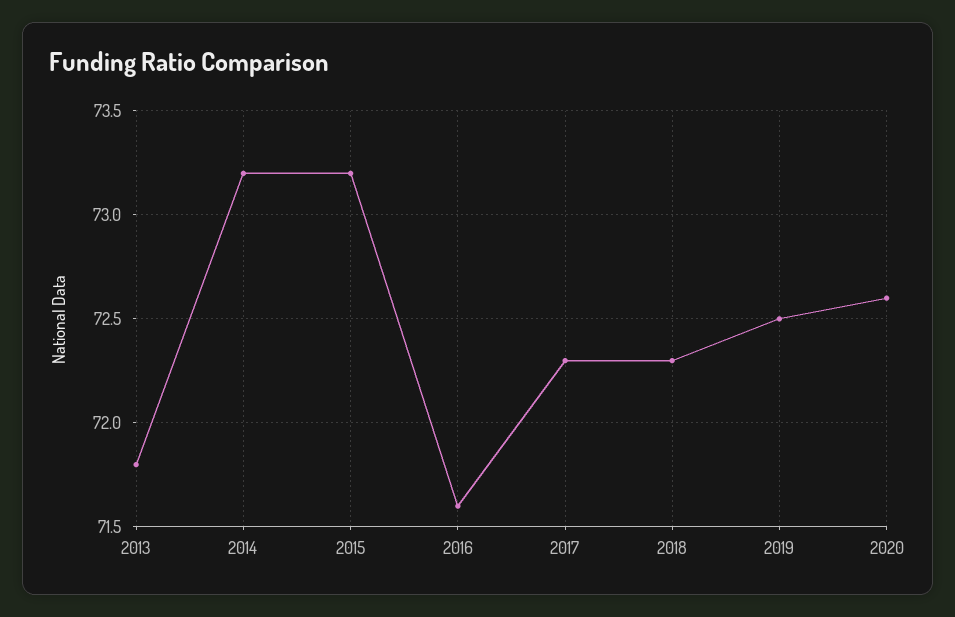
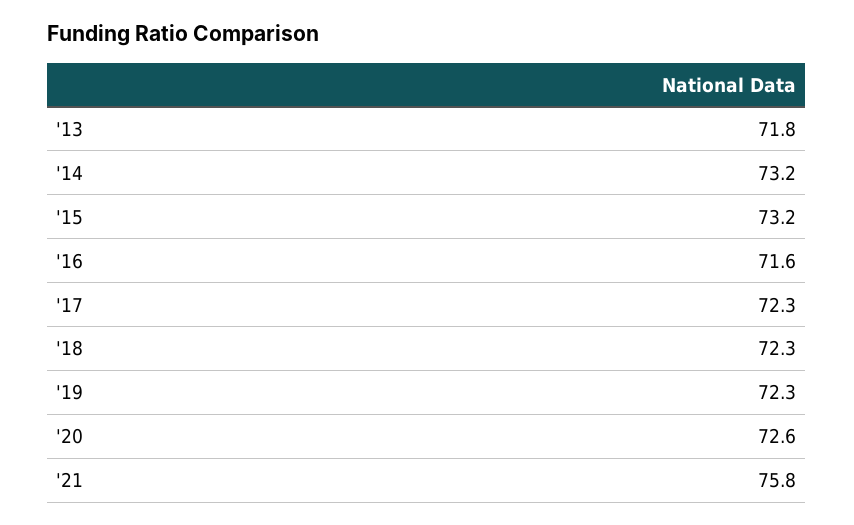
2019: 72.5 -> 72.3
'21: none -> 75.8

